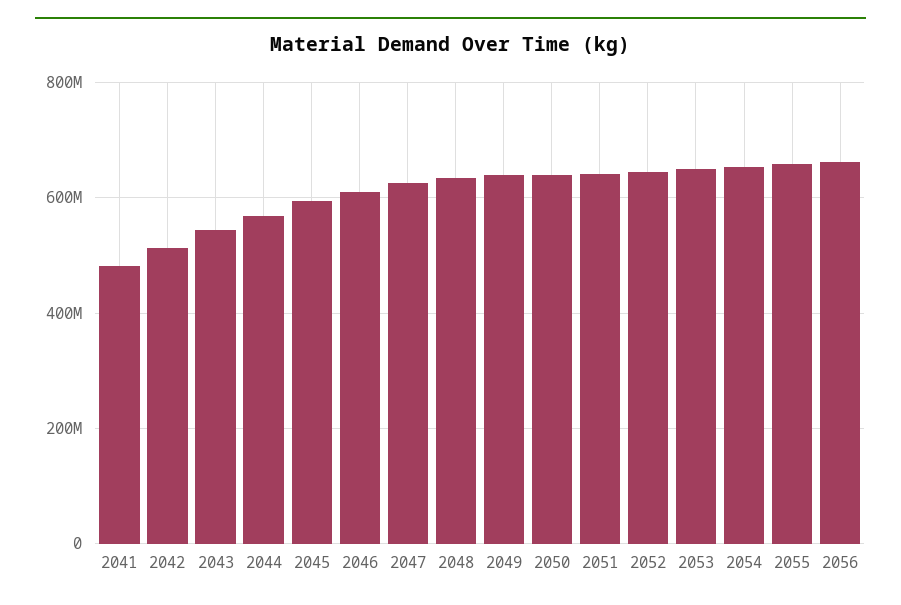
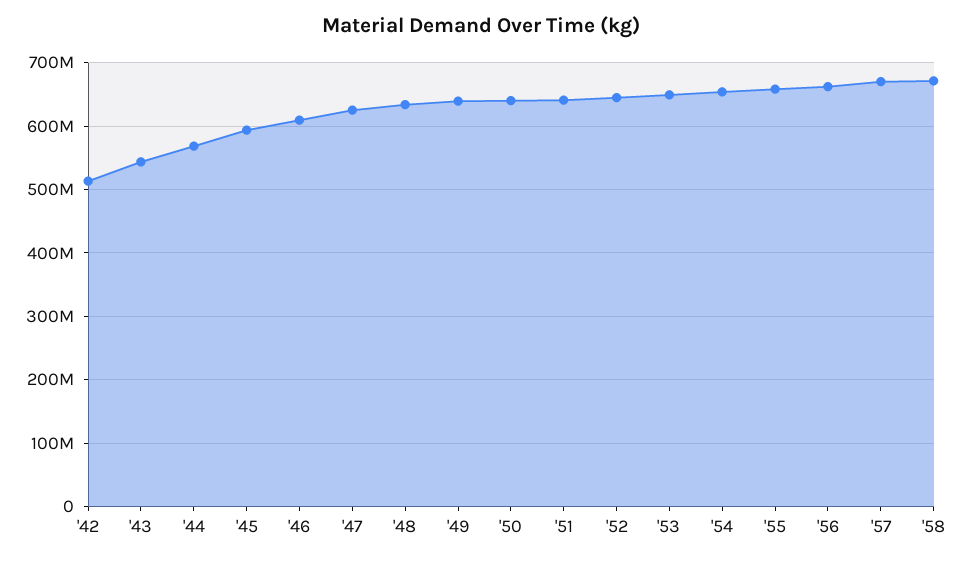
2041: 480000000 -> none
'57: none -> 670000000
'58: none -> 670000000

